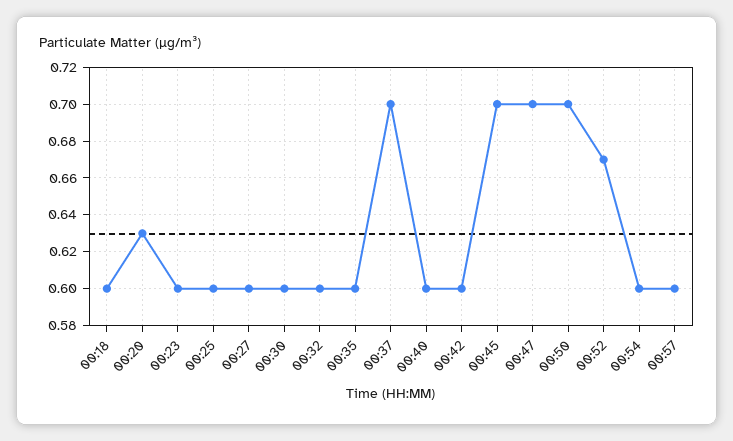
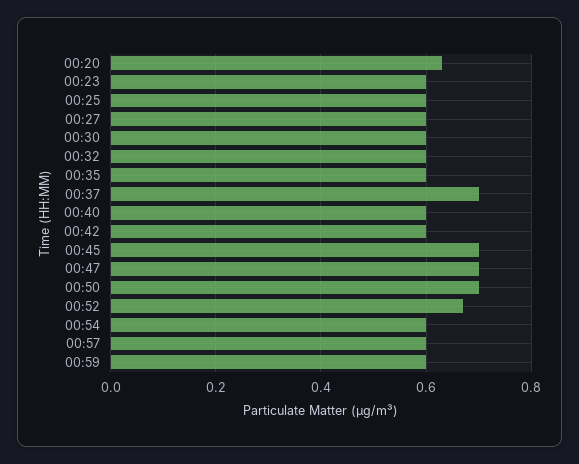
00:18: 0.6 -> none
00:59: none -> 0.6

